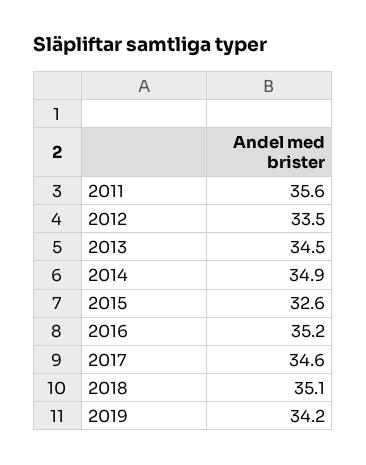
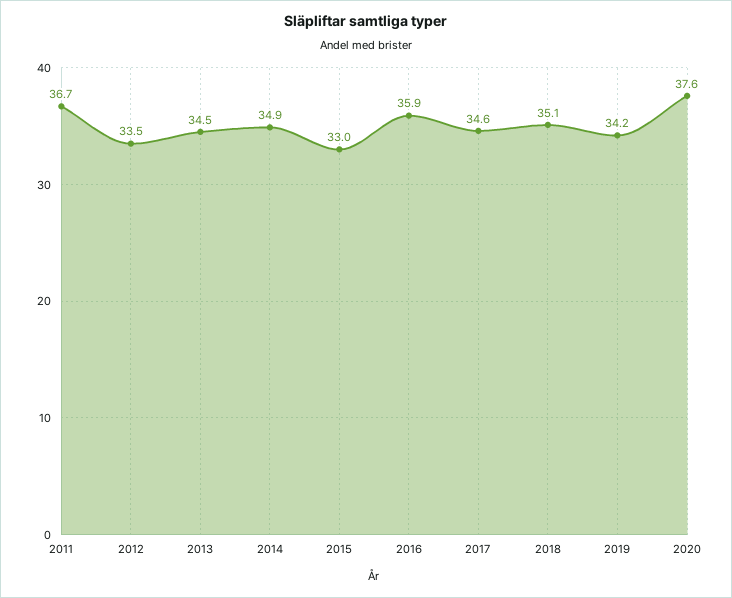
2011: 35.6 -> 36.7
2015: 32.6 -> 33
2016: 35.2 -> 35.9
2020: none -> 37.6

